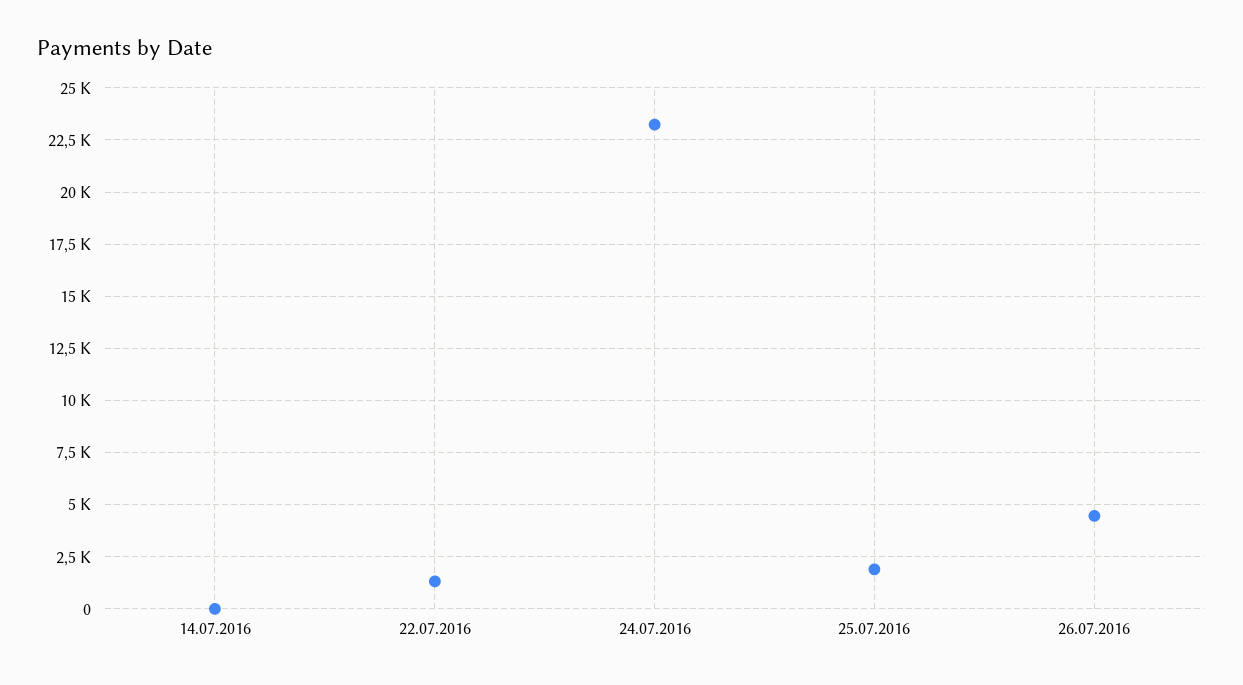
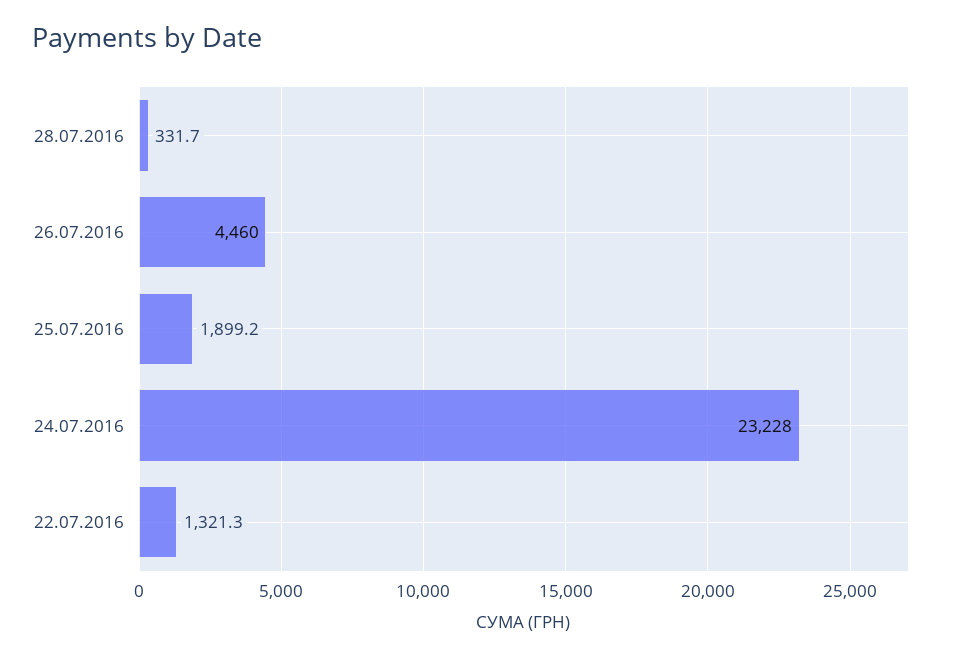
14.07.2016: 0 -> none
28.07.2016: none -> 331.7

